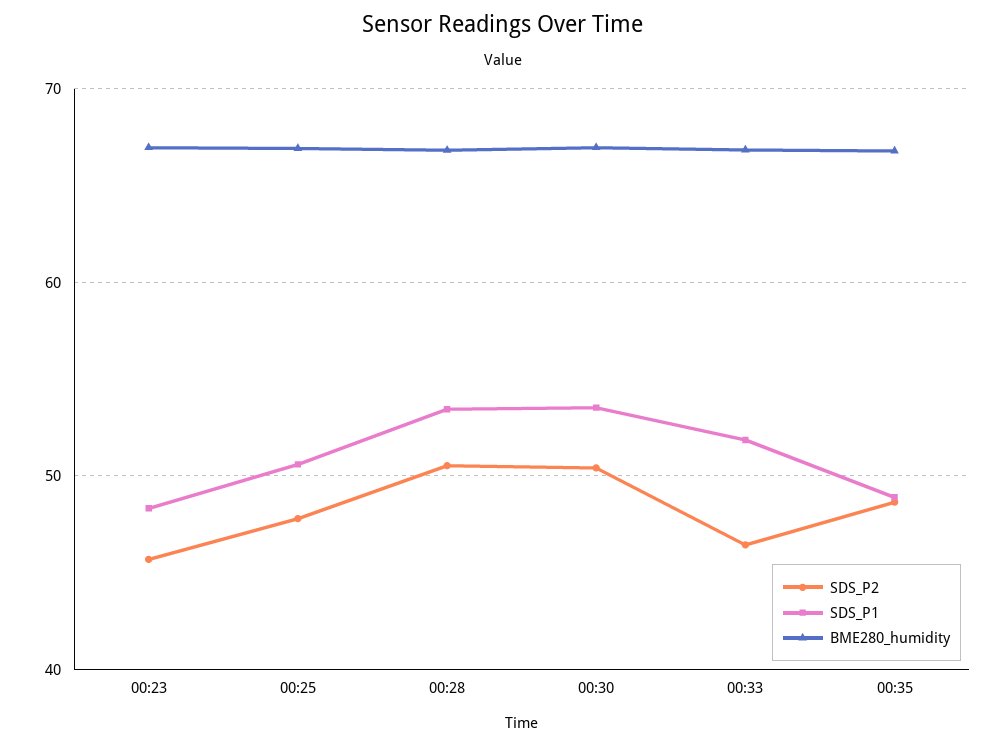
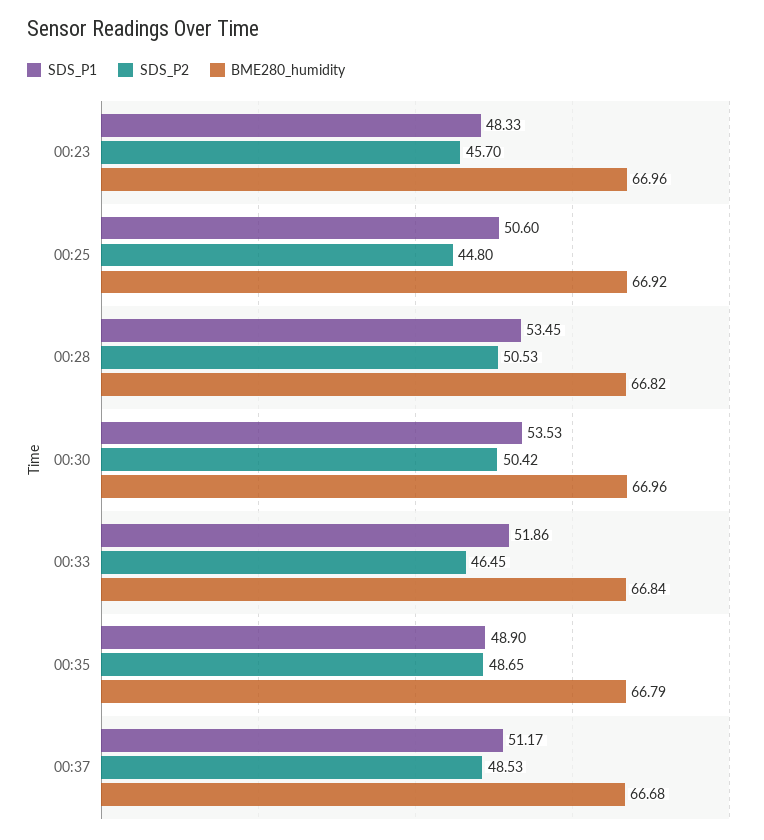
SDS_P2, 00:25: 48 -> 44.8
SDS_P1, 00:37: none -> 51.17
SDS_P2, 00:37: none -> 48.53
BME280_humidity, 00:37: none -> 66.68

